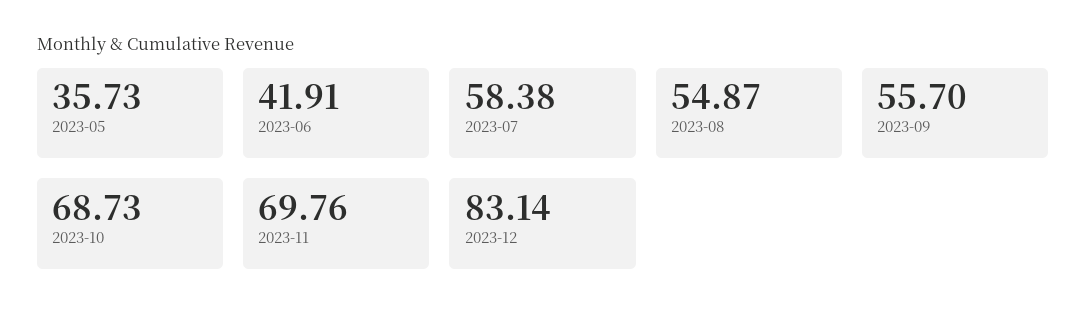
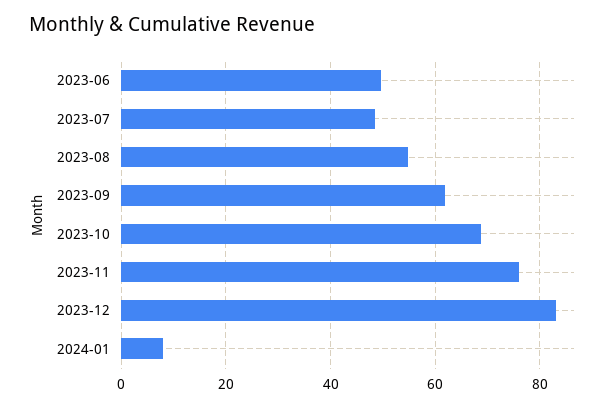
2023-05: 35.73 -> none
2023-06: 41.91 -> 50
2023-07: 58.38 -> 48
2023-09: 55.7 -> 62
2023-11: 69.76 -> 76
2024-01: none -> 8

